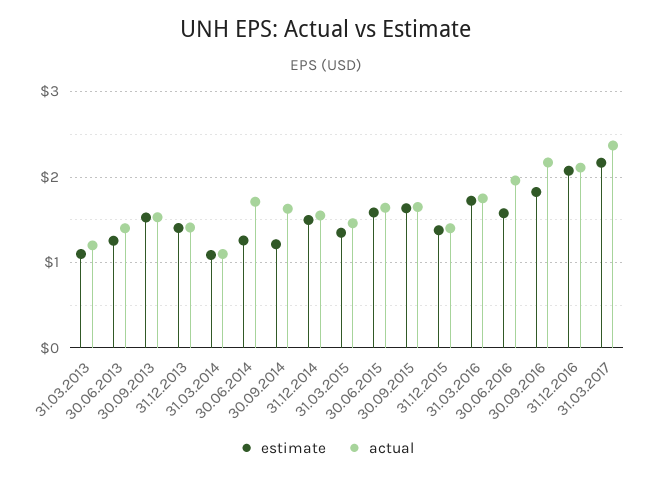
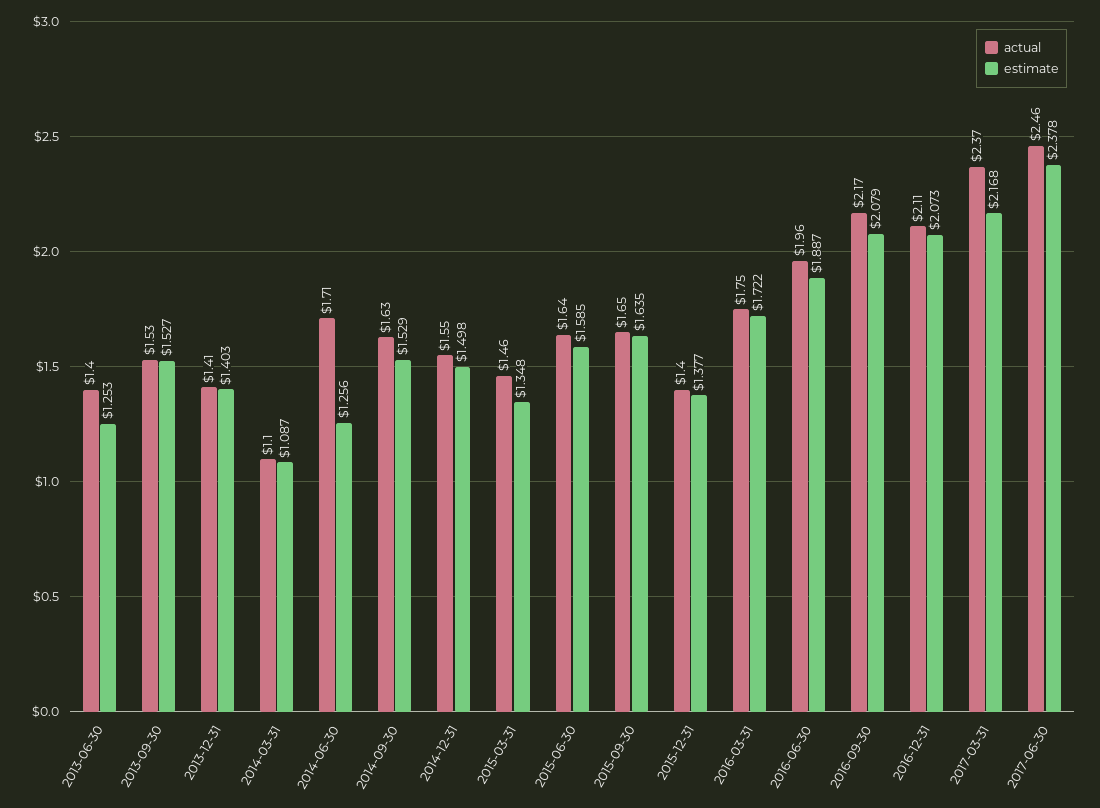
estimate, 31.03.2013: 1.1 -> none
actual, 31.03.2013: 1.2 -> none
estimate, 30.09.2014: 1.2 -> 1.529
estimate, 30.06.2016: 1.6 -> 1.887
estimate, 30.09.2016: 1.8 -> 2.079
actual, 2017-06-30: none -> 2.46
estimate, 2017-06-30: none -> 2.378

